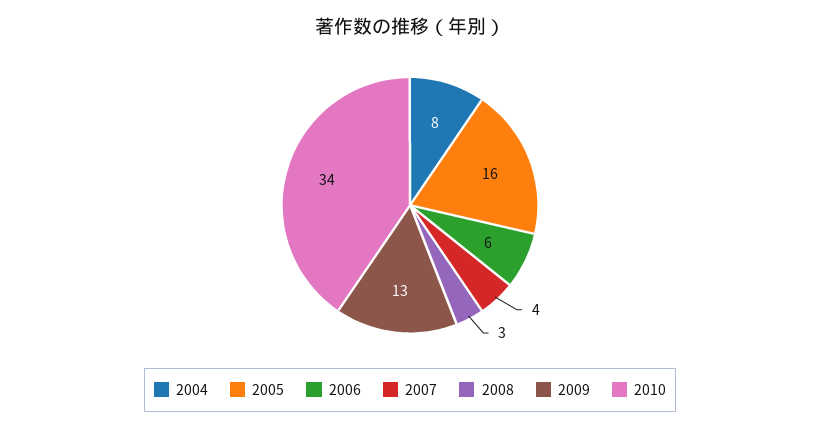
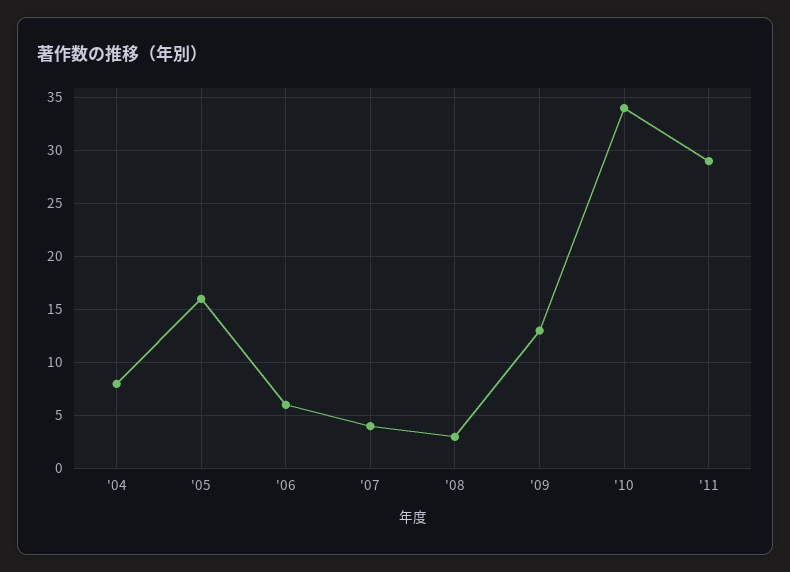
'11: none -> 29

